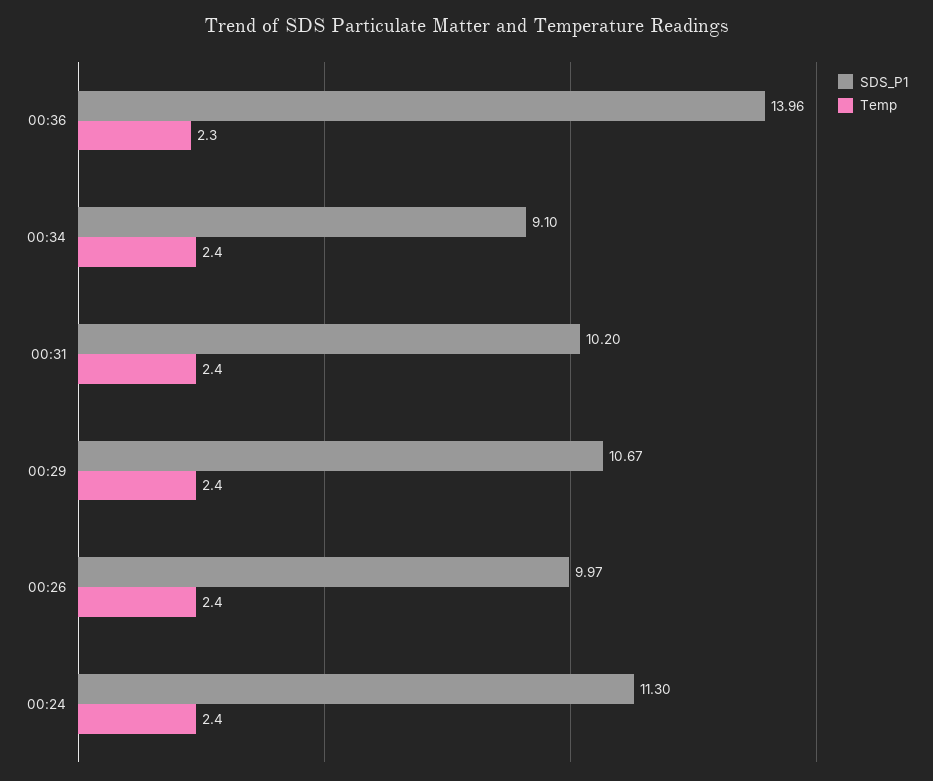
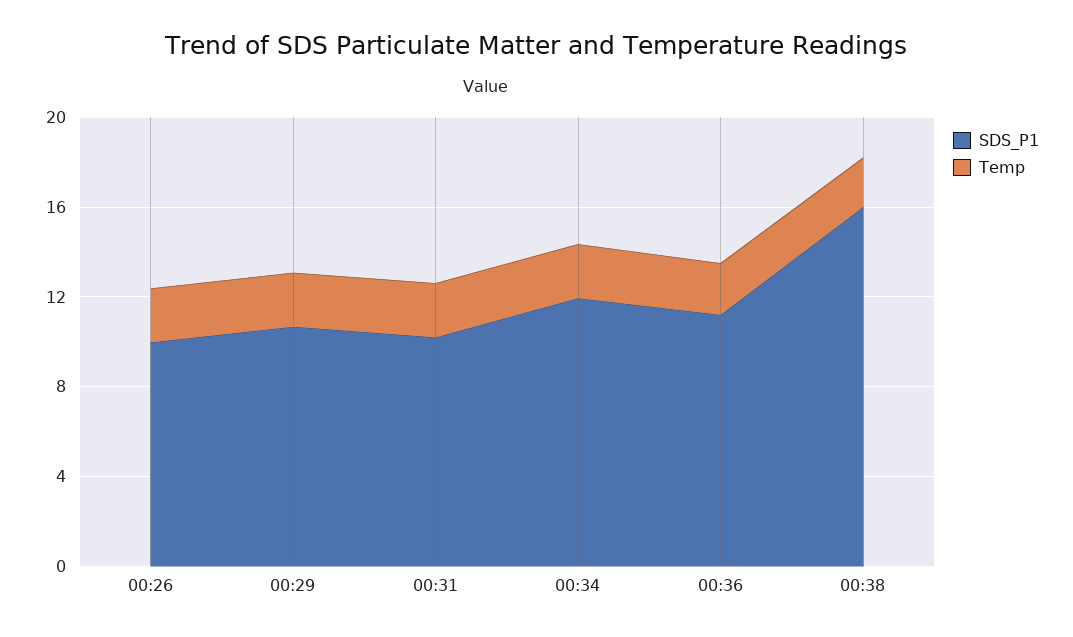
SDS_P1, 00:36: 13.96 -> 11
SDS_P1, 00:34: 9.1 -> 12
SDS_P1, 00:24: 11.3 -> none
Temp, 00:24: 2.4 -> none
SDS_P1, 00:38: none -> 16
Temp, 00:38: none -> 2

